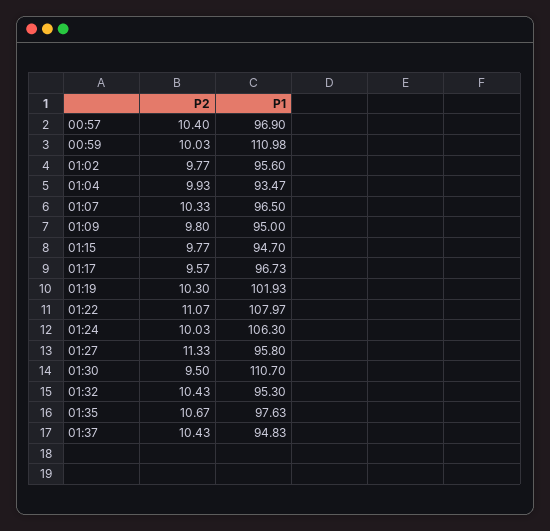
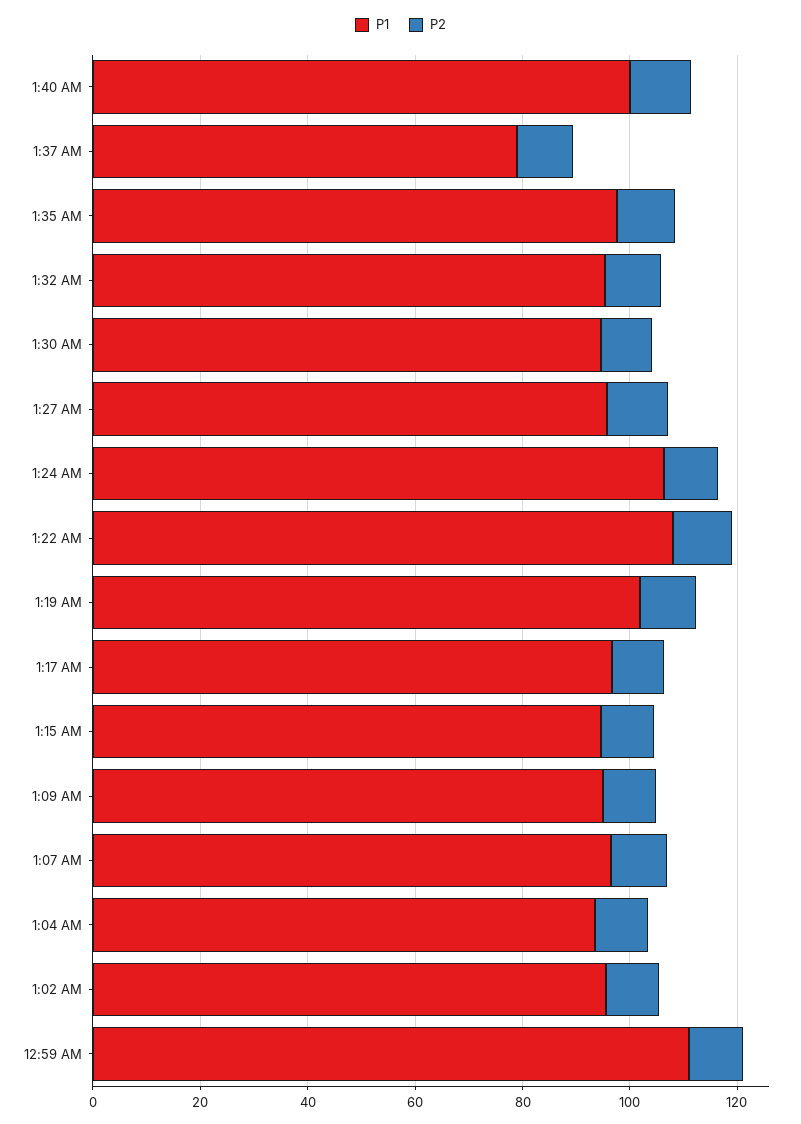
P2, 00:57: 10.4 -> none
P1, 00:57: 96.9 -> none
P1, 01:30: 110.7 -> 95
P1, 01:37: 94.83 -> 80
P1, 1:40 AM: none -> 100
P2, 1:40 AM: none -> 10

